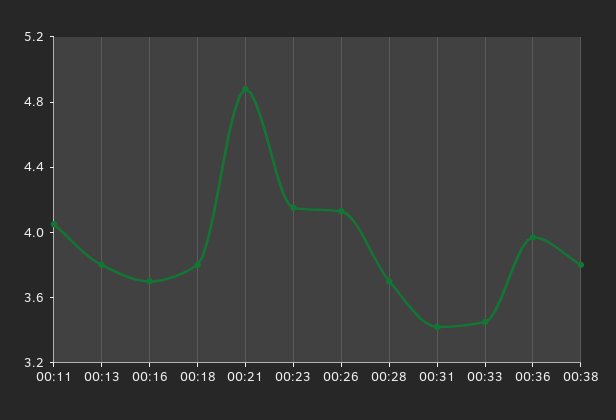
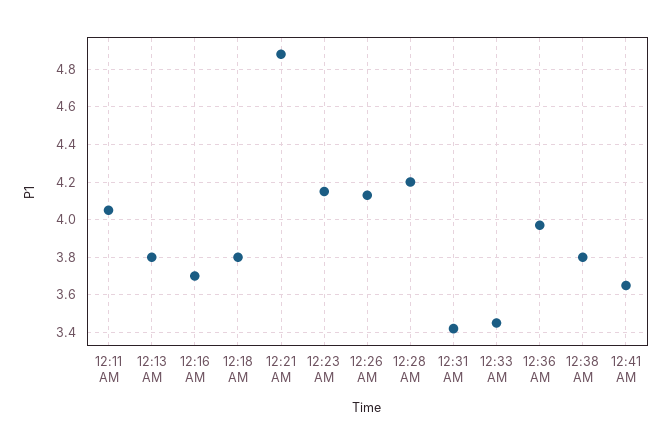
00:28: 3.7 -> 4.2
12:41 AM: none -> 3.65

